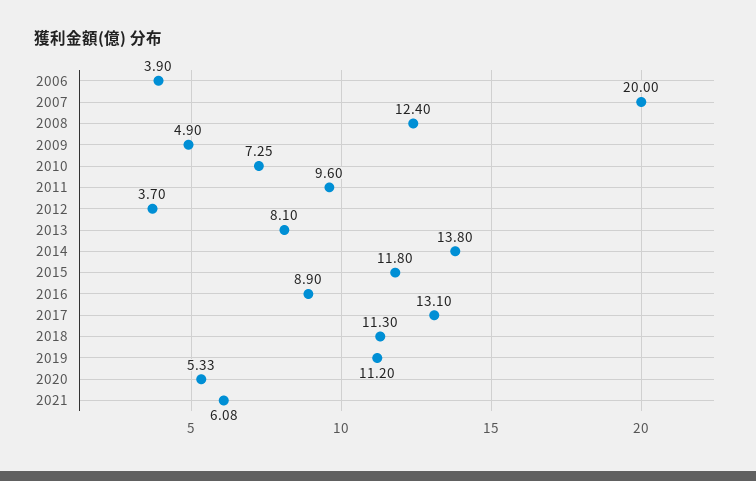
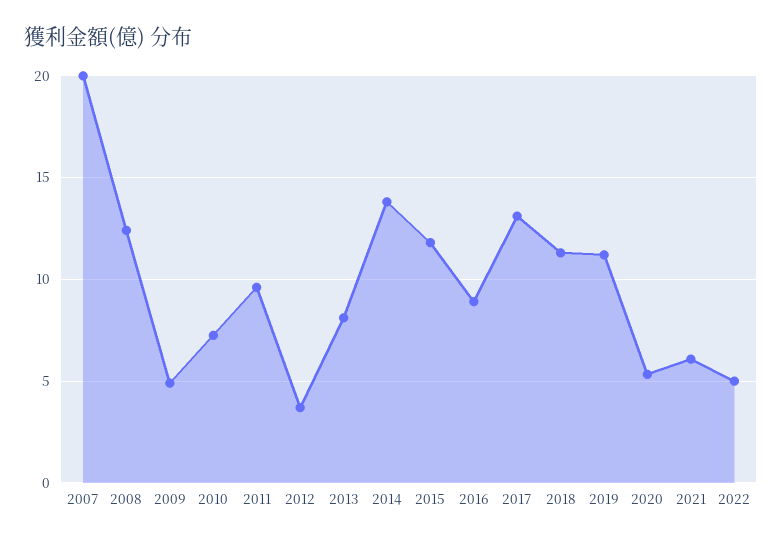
2006: 3.9 -> none
2022: none -> 5

